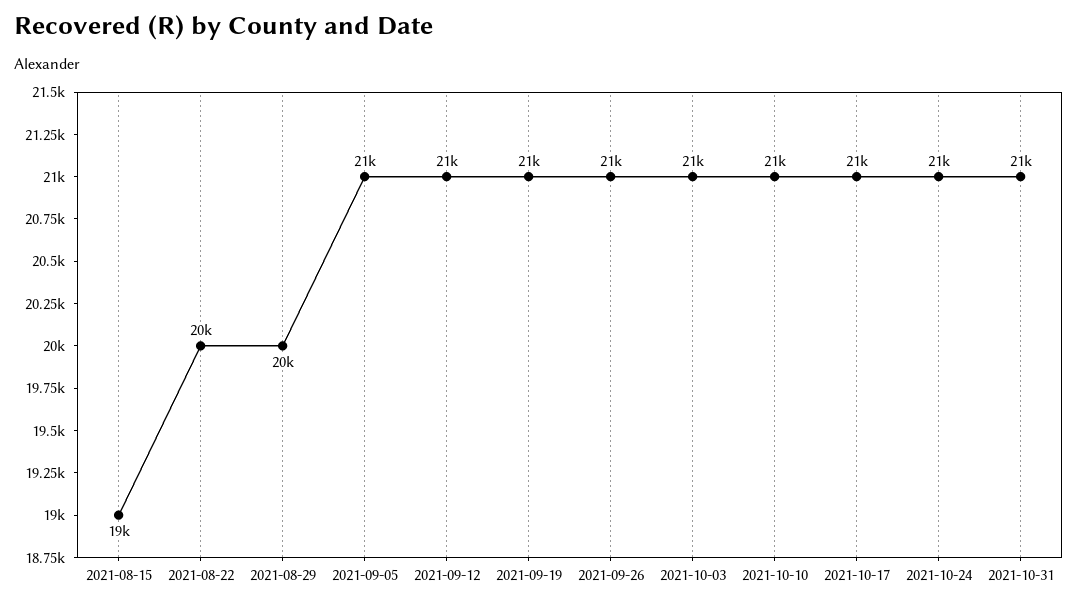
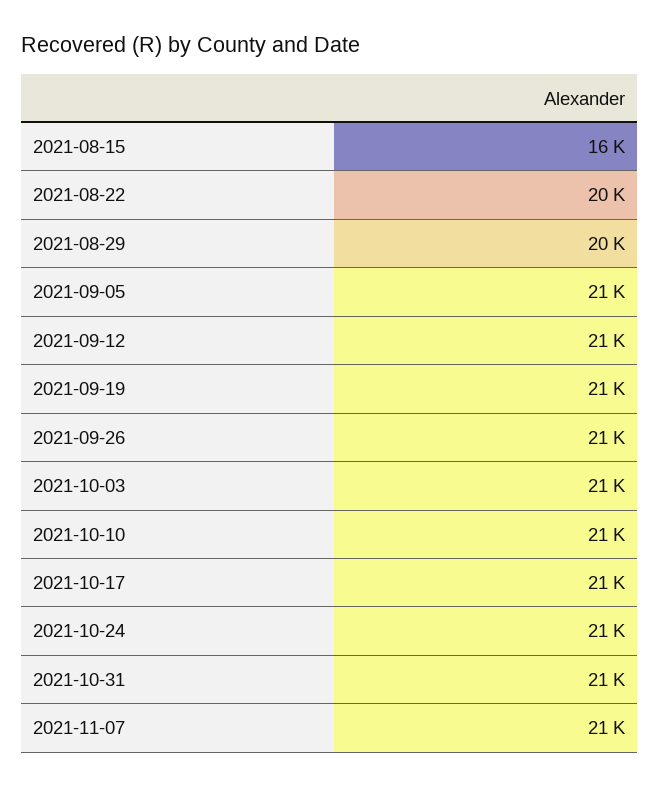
2021-08-15: 19000 -> 16000
2021-11-07: none -> 21000

